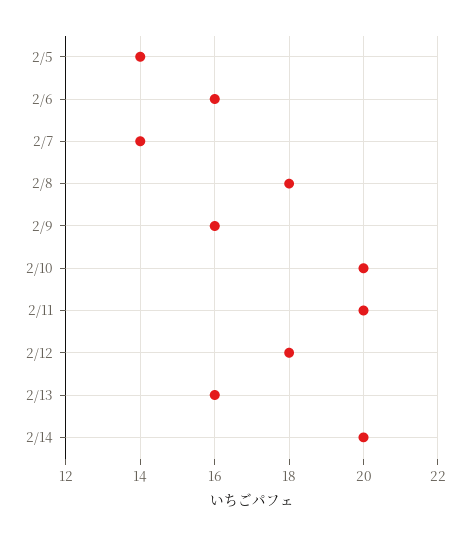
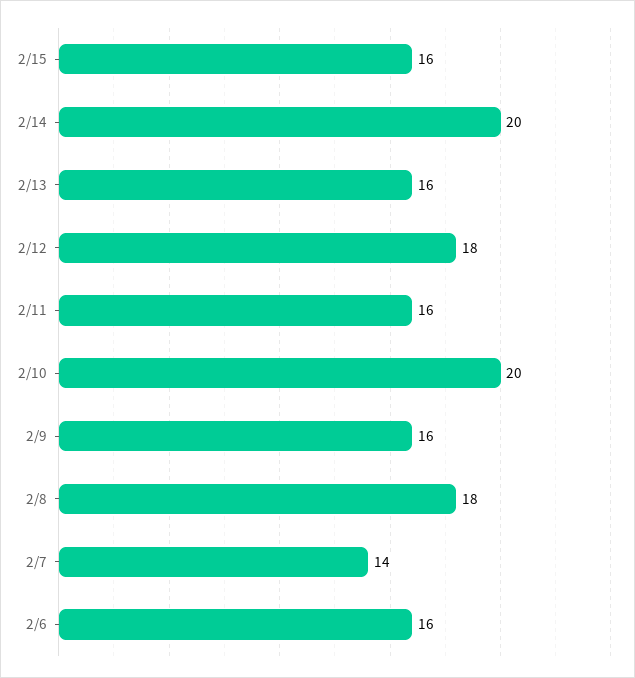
2/5: 14 -> none
2/11: 20 -> 16
2/15: none -> 16

